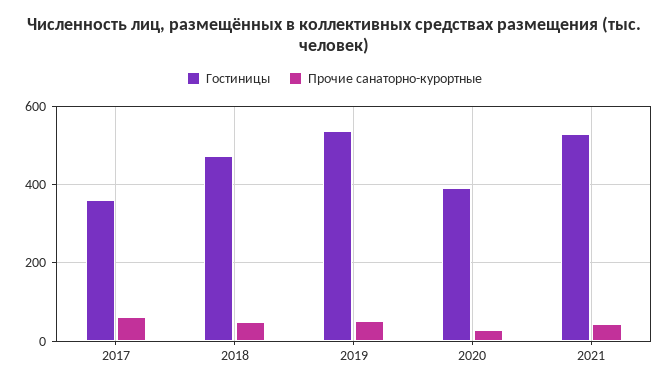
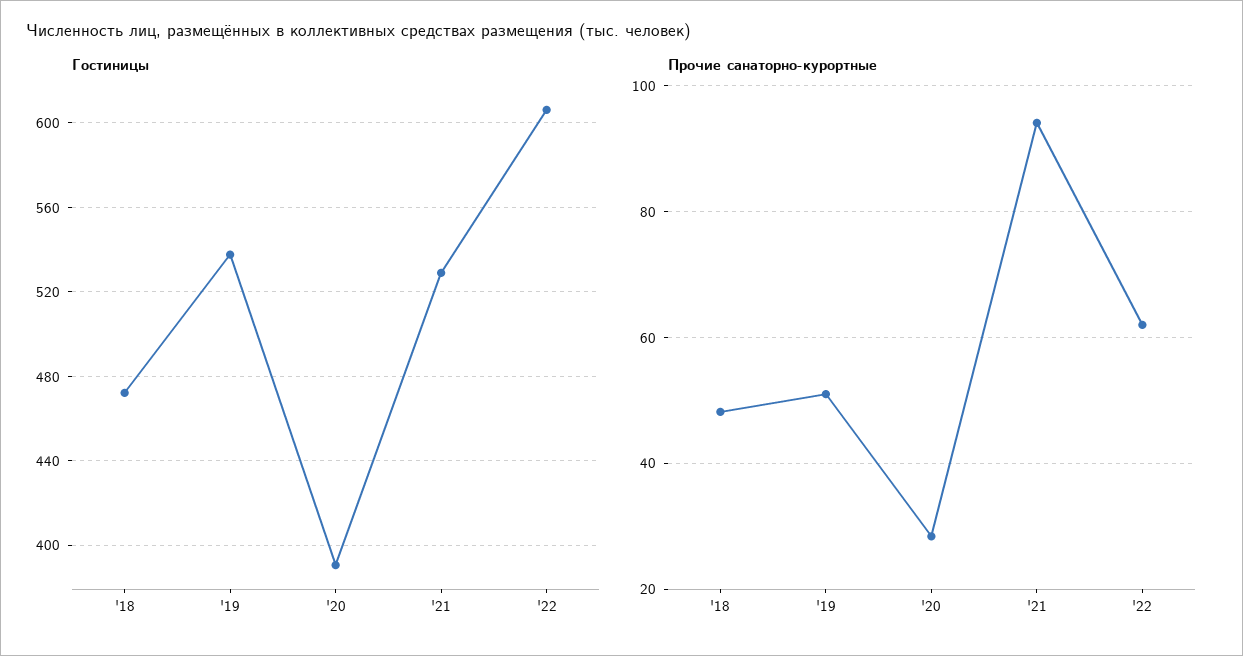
Гостиницы, 2017: 360 -> none
Прочие санаторно-курортные, 2017: 60 -> none
Прочие санаторно-курортные, 2021: 40 -> 94
Гостиницы, '22: none -> 605
Прочие санаторно-курортные, '22: none -> 62

